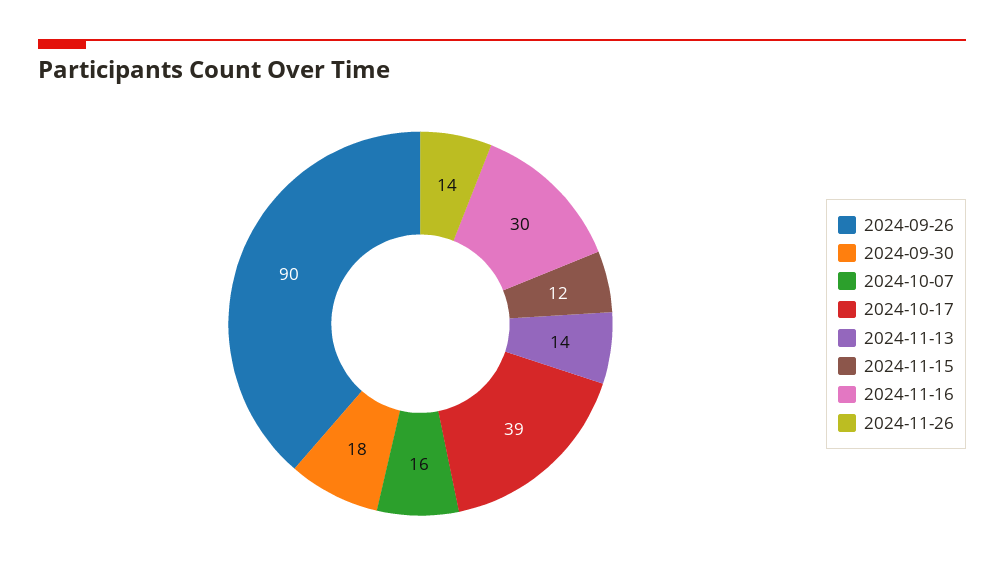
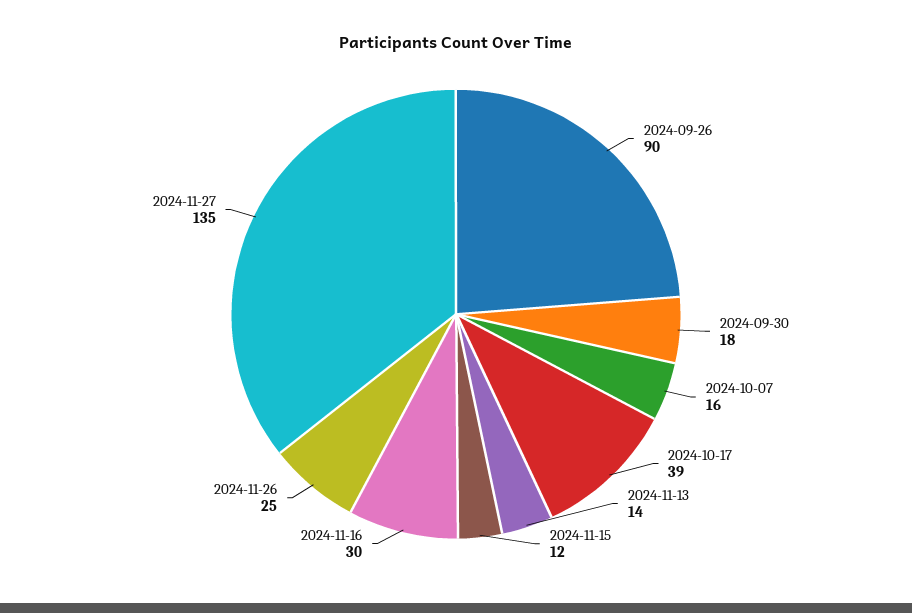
2024-11-26: 14 -> 25
2024-11-27: none -> 135

